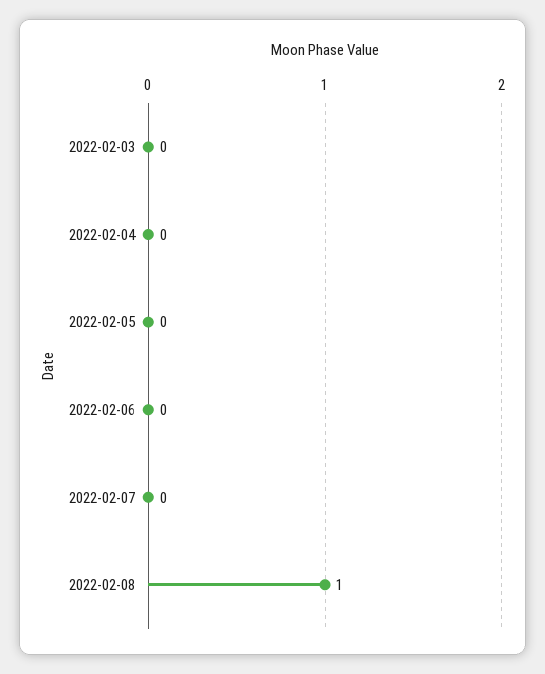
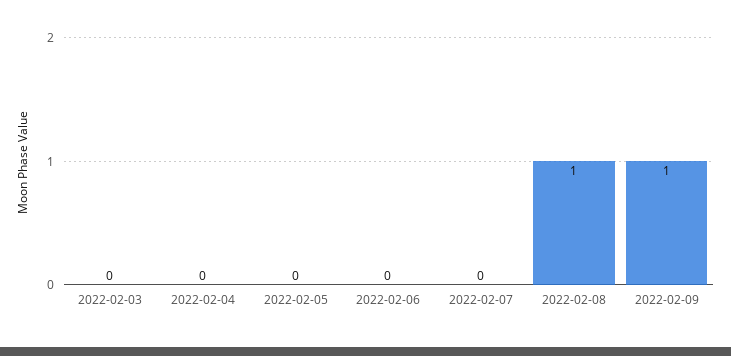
2022-02-09: none -> 1

